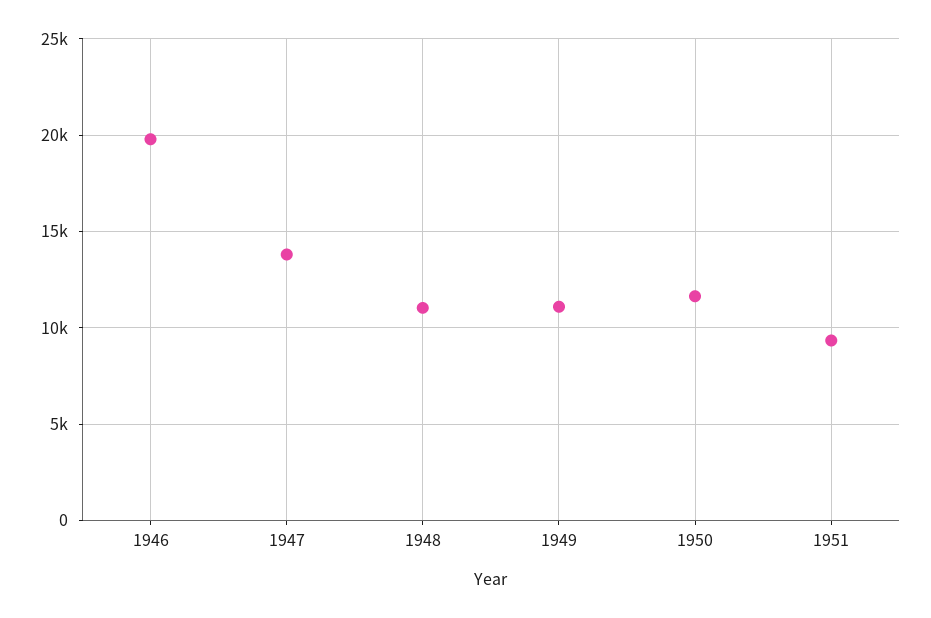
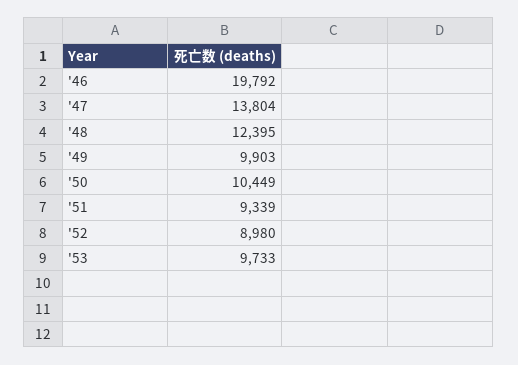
1948: 11000 -> 12395
1949: 11000 -> 9903
1950: 11500 -> 10449
'52: none -> 8980
'53: none -> 9733

